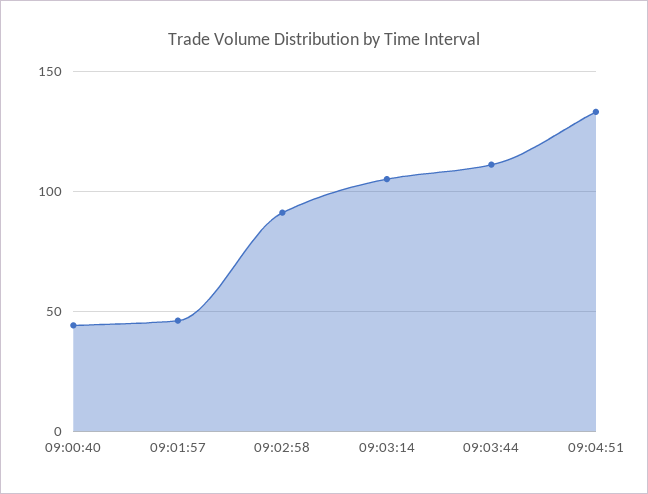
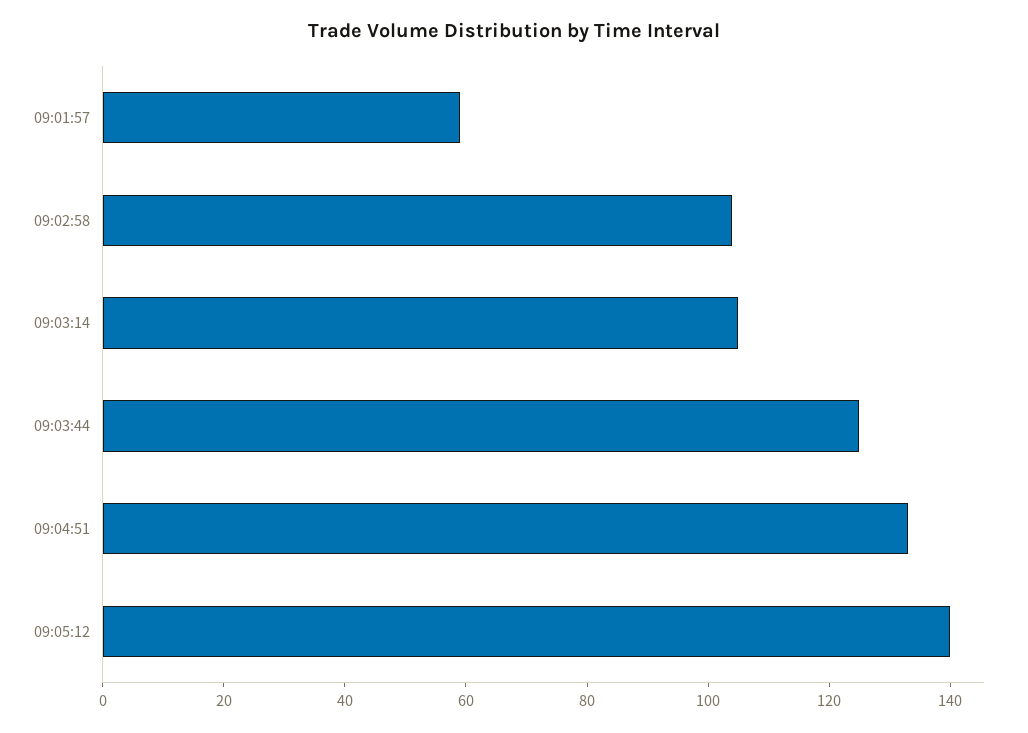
09:00:40: 45 -> none
09:01:57: 45 -> 60
09:02:58: 90 -> 105
09:03:44: 110 -> 125
09:05:12: none -> 140

